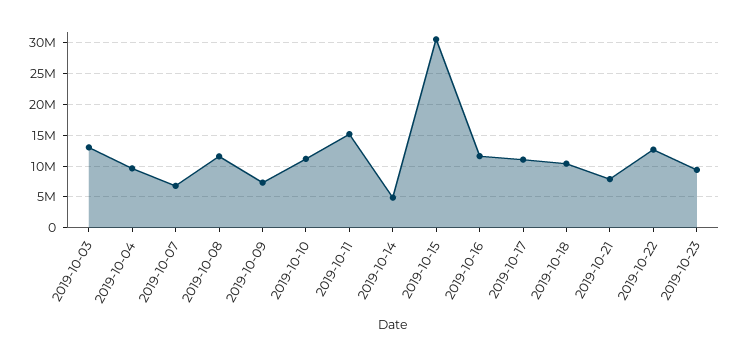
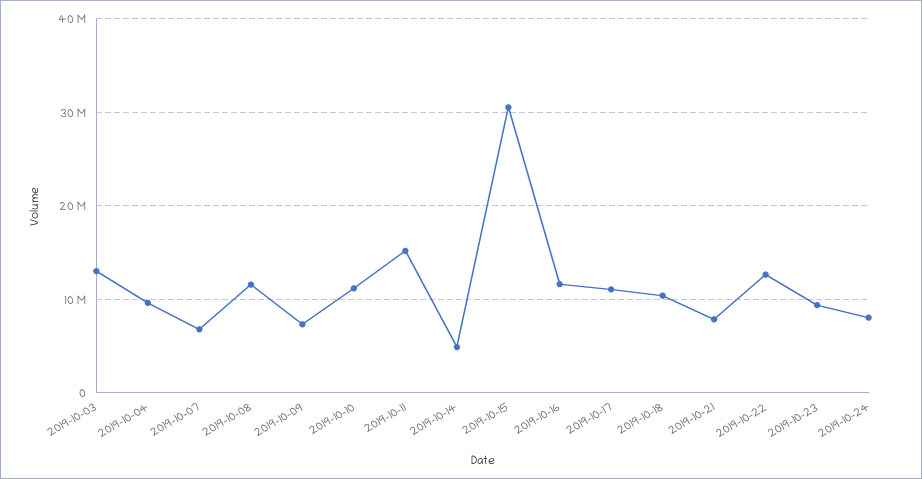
2019-10-24: none -> 8000000

